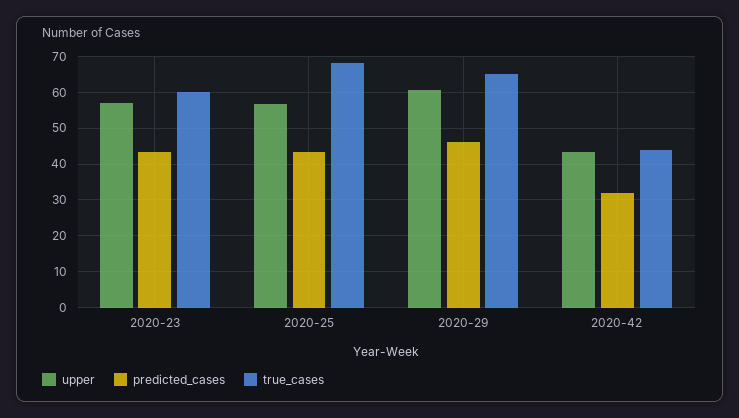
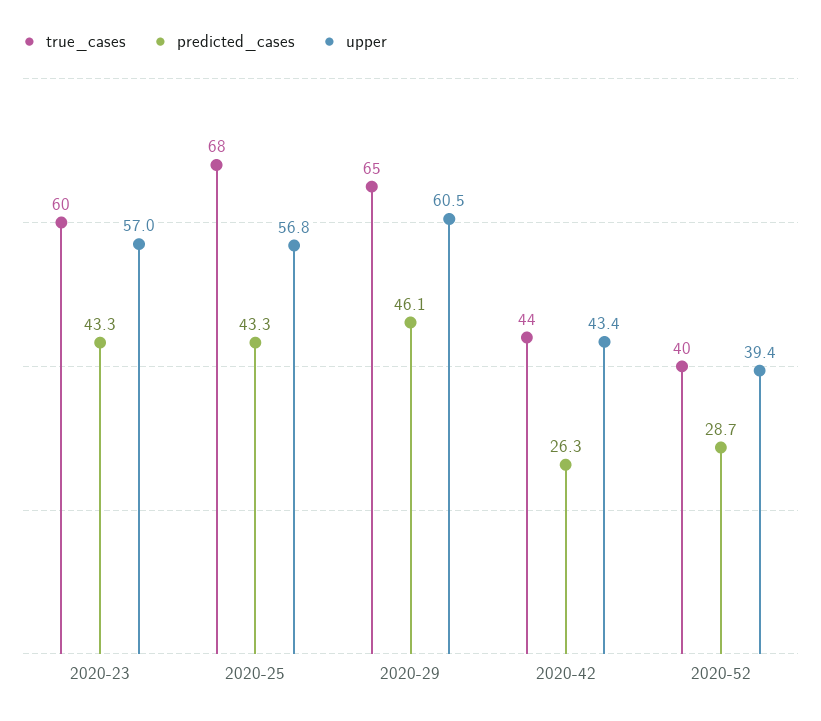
predicted_cases, 2020-42: 32 -> 26.3
true_cases, 2020-52: none -> 40
predicted_cases, 2020-52: none -> 28.7
upper, 2020-52: none -> 39.4

